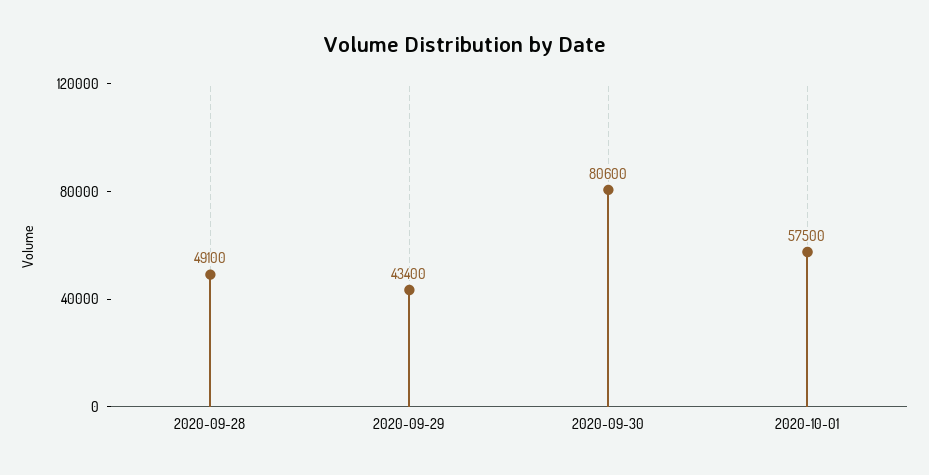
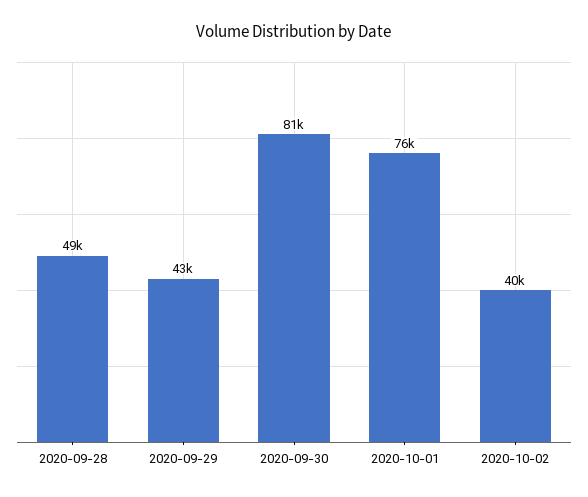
2020-10-01: 57500 -> 76000
2020-10-02: none -> 40000

